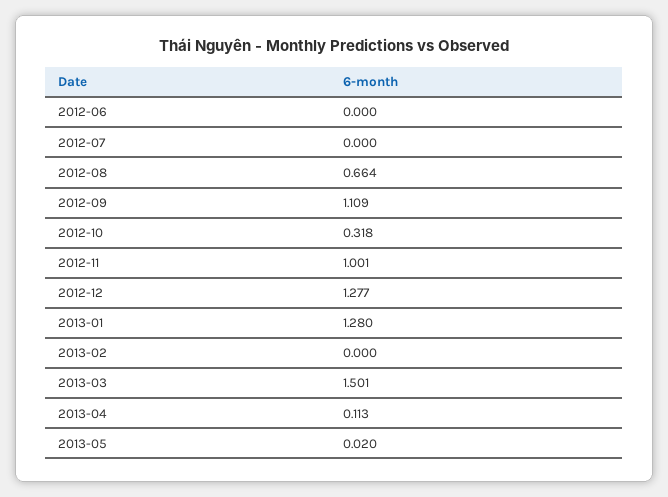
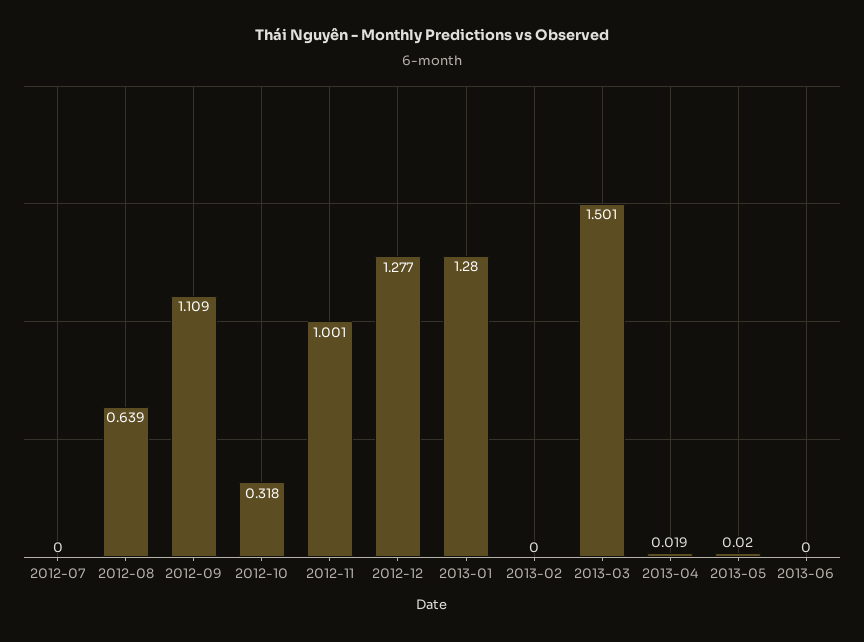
2012-06: 0 -> none
2012-08: 0.664 -> 0.639
2013-04: 0.113 -> 0.019
2013-06: none -> 0

